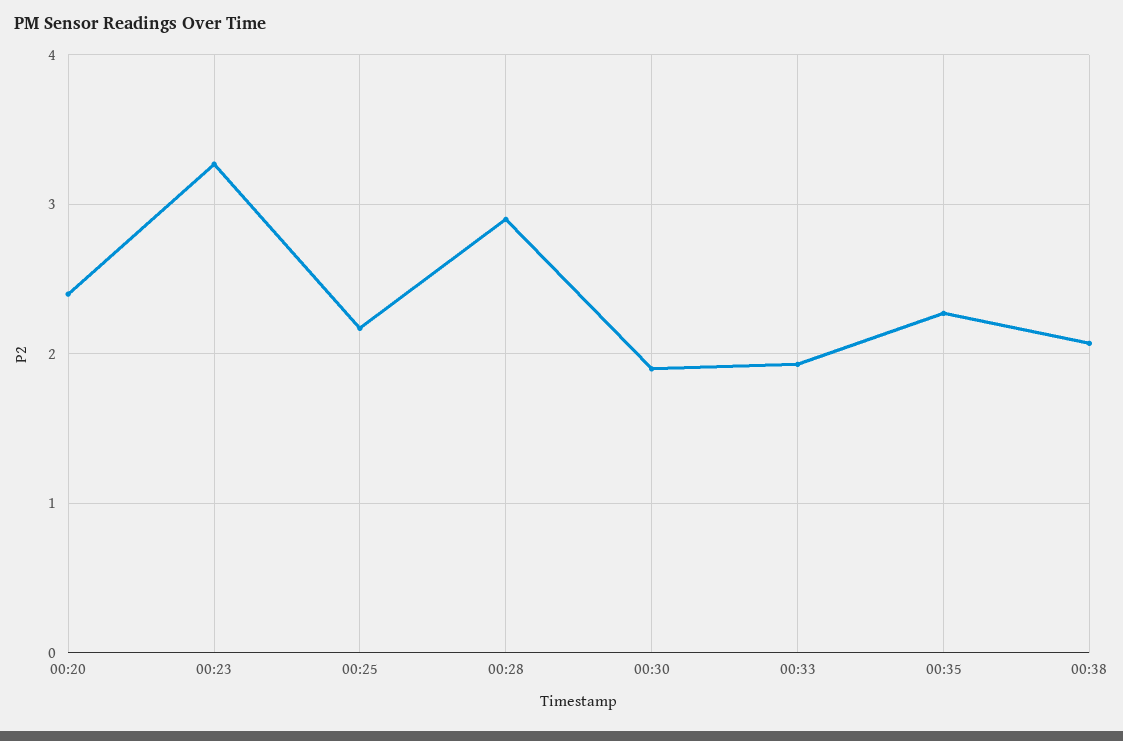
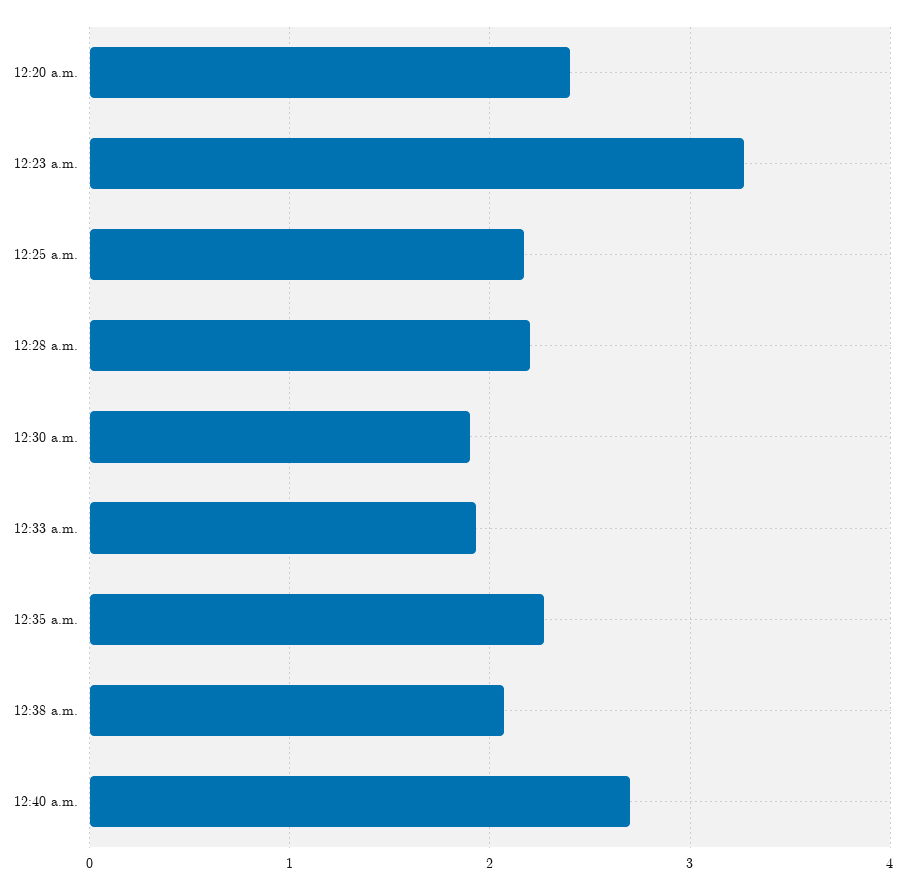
00:28: 2.9 -> 2.2
12:40 a.m.: none -> 2.7

